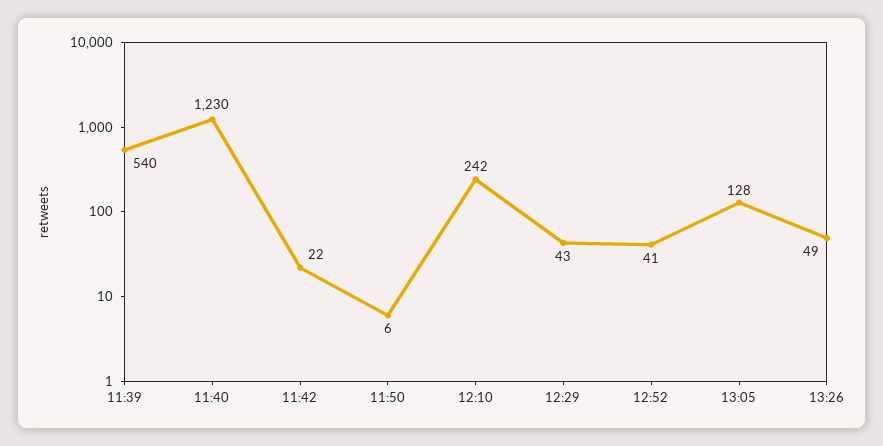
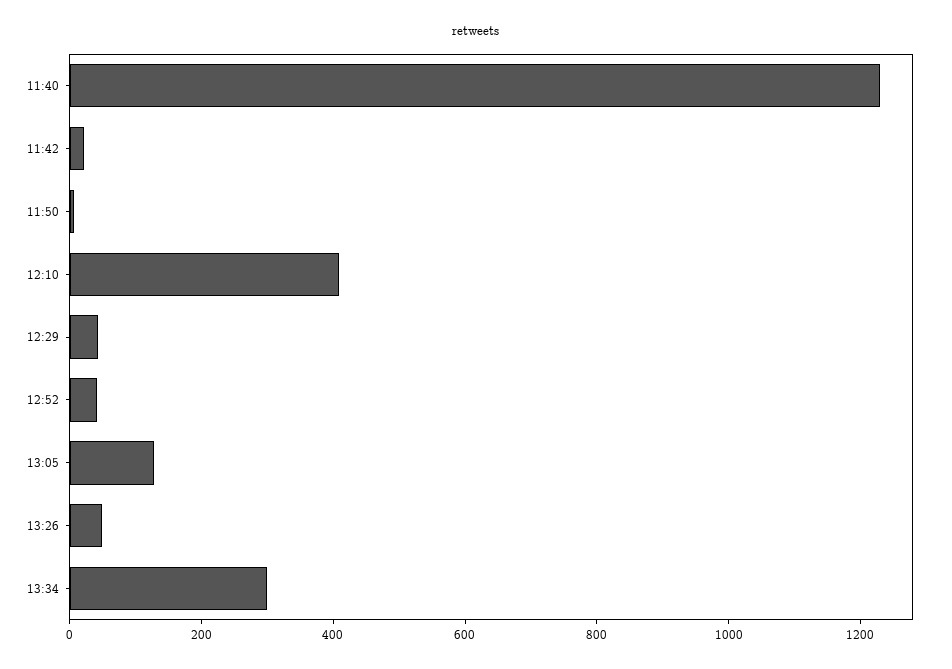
11:39: 540 -> none
12:10: 242 -> 400
13:34: none -> 300

